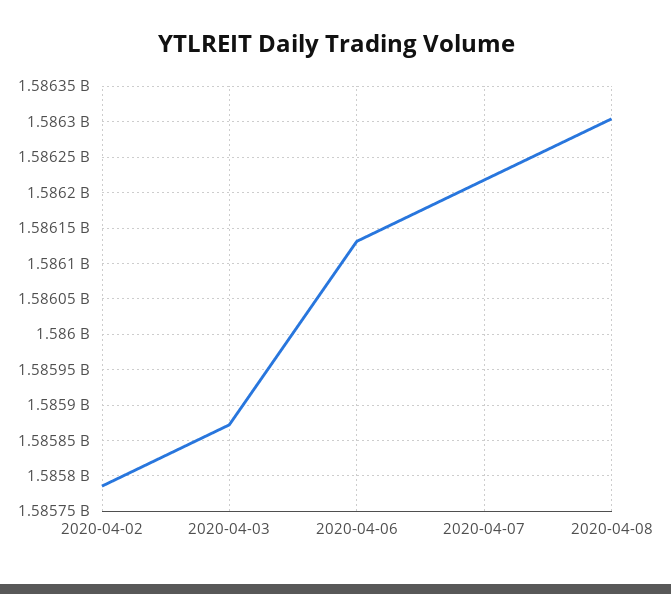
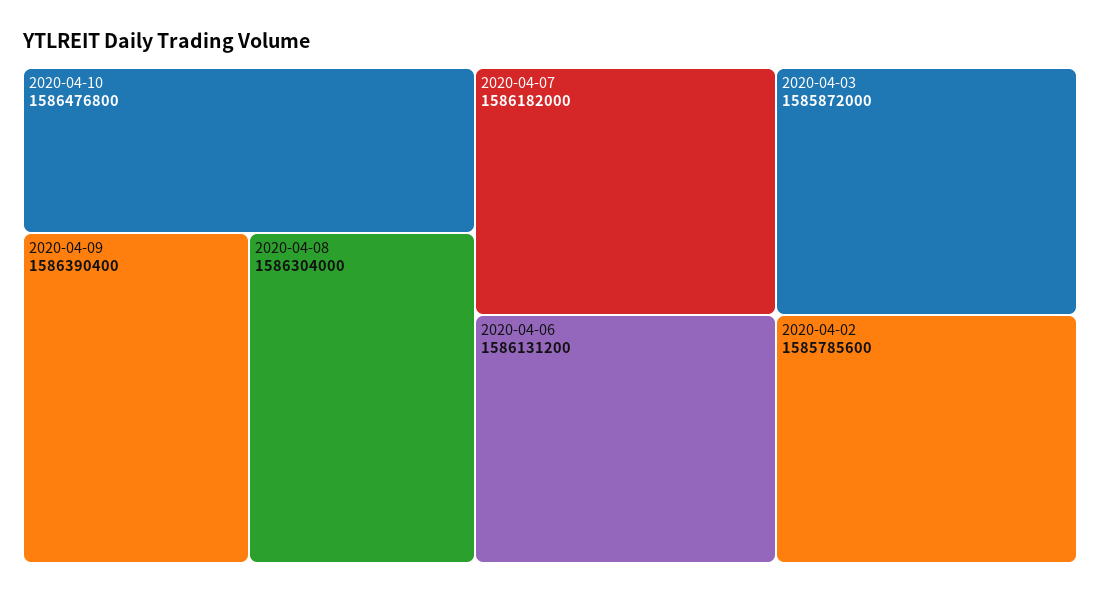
2020-04-07: 1586220000 -> 1586182000
2020-04-10: none -> 1586476800
2020-04-09: none -> 1586390400

